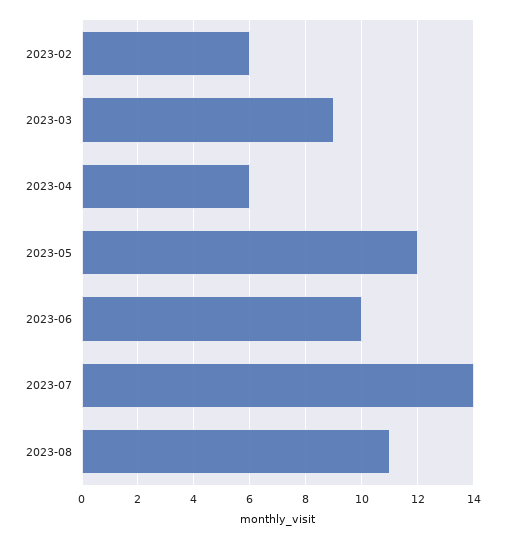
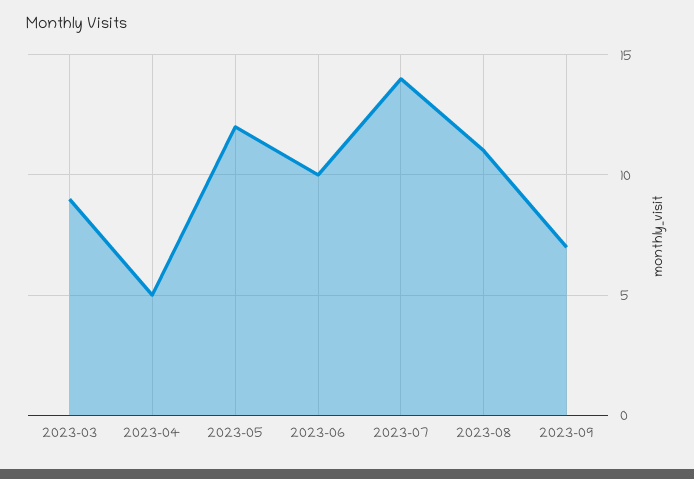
2023-02: 6 -> none
2023-04: 6 -> 5
2023-09: none -> 7

